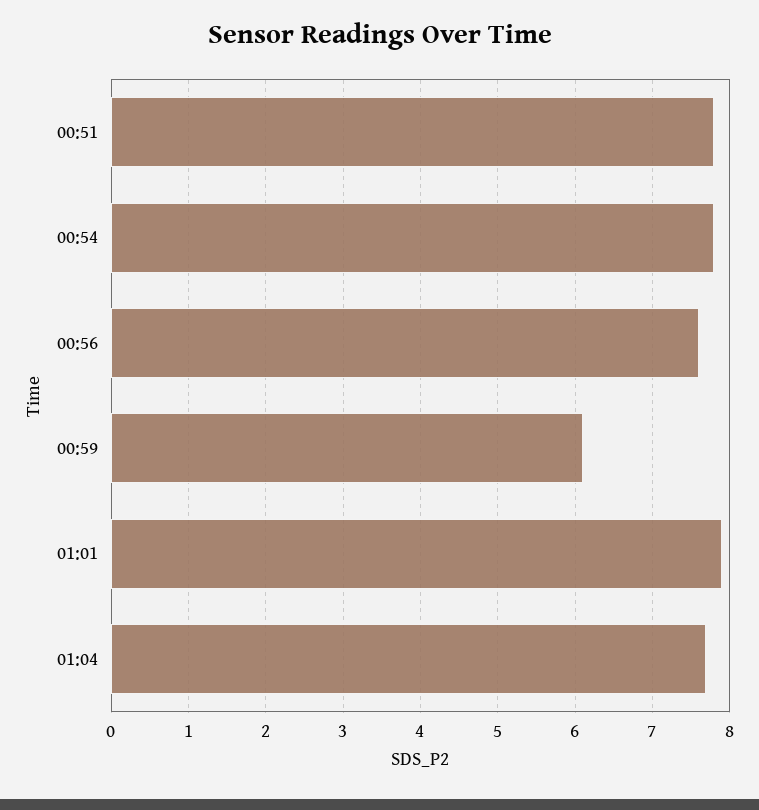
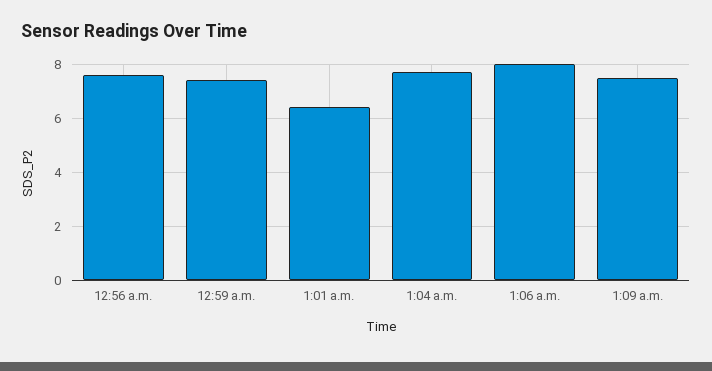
00:51: 7.8 -> none
00:54: 7.8 -> none
00:59: 6.1 -> 7.5
01:01: 7.9 -> 6.5
1:06 a.m.: none -> 8
1:09 a.m.: none -> 7.5

